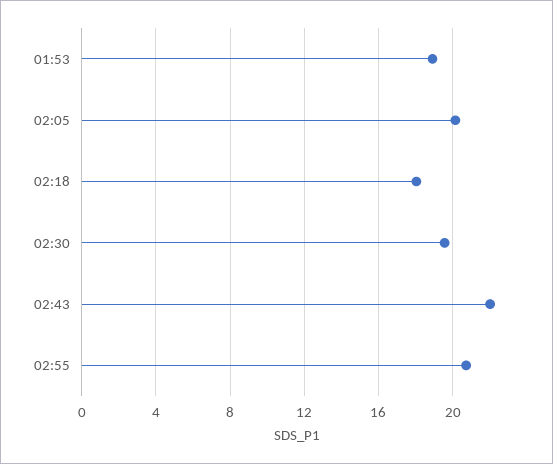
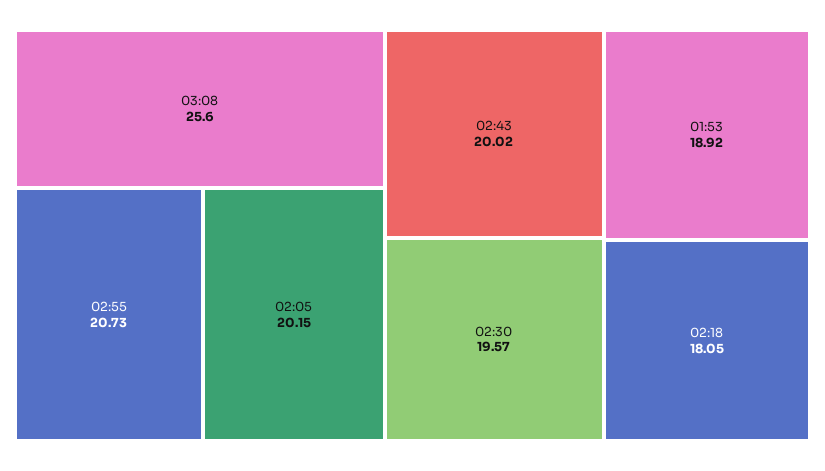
02:43: 22 -> 20.02
03:08: none -> 25.6

